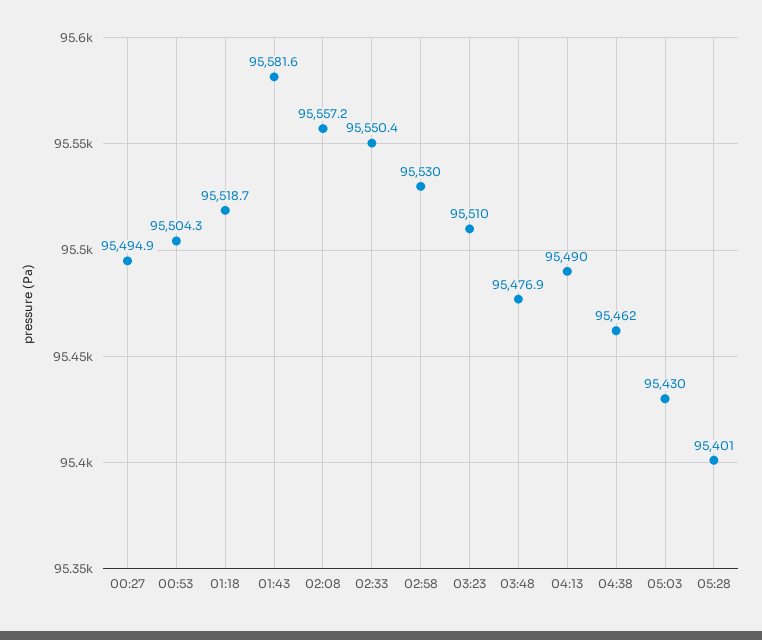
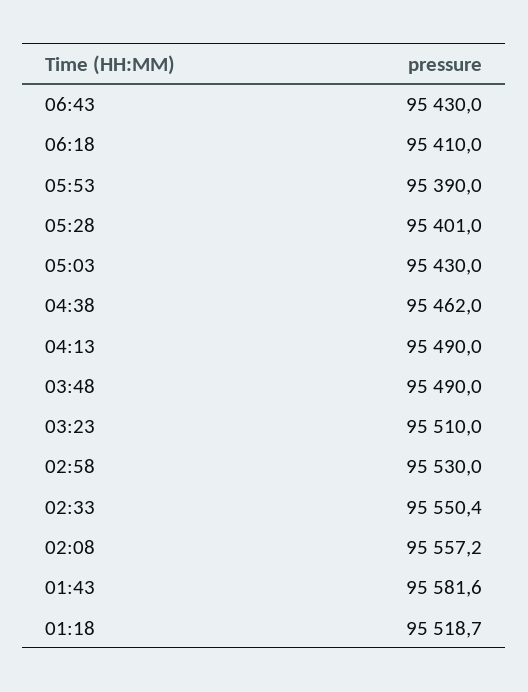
00:27: 95494.9 -> none
00:53: 95504.3 -> none
03:48: 95476.9 -> 95490
06:43: none -> 95430
06:18: none -> 95410
05:53: none -> 95390

